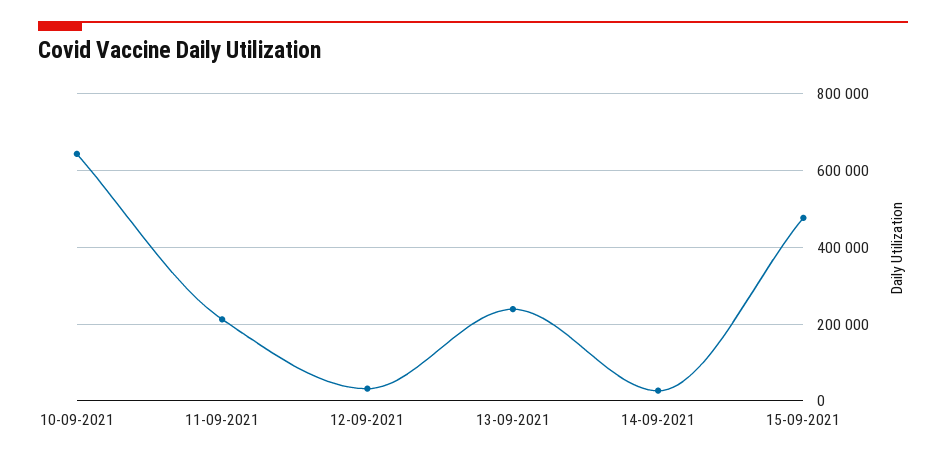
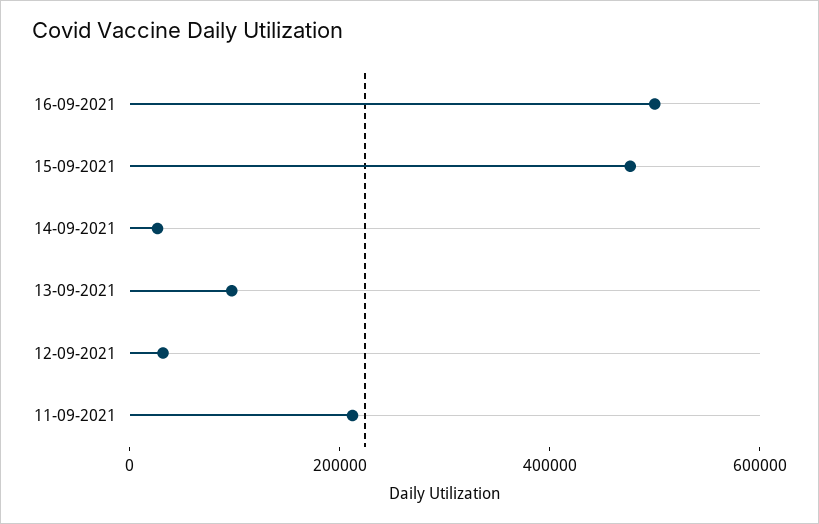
10-09-2021: 640000 -> none
13-09-2021: 240000 -> 100000
16-09-2021: none -> 500000

